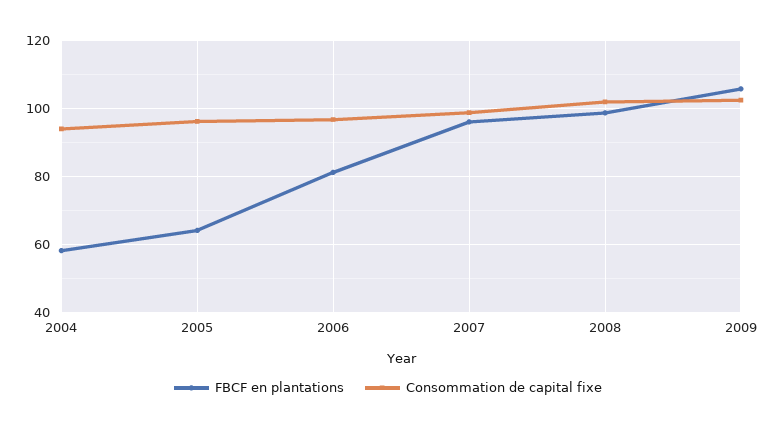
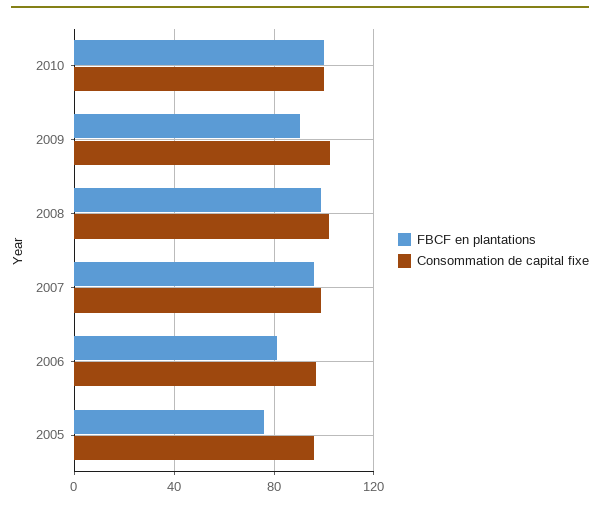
FBCF en plantations, 2004: 58 -> none
Consommation de capital fixe, 2004: 94 -> none
FBCF en plantations, 2005: 64 -> 75
FBCF en plantations, 2009: 106 -> 90
FBCF en plantations, 2010: none -> 100
Consommation de capital fixe, 2010: none -> 100

